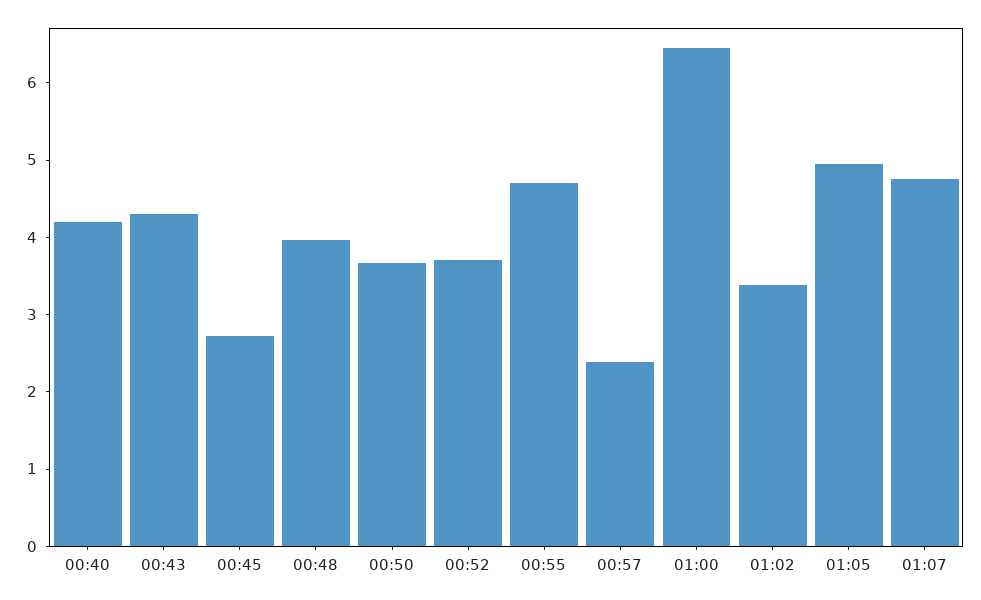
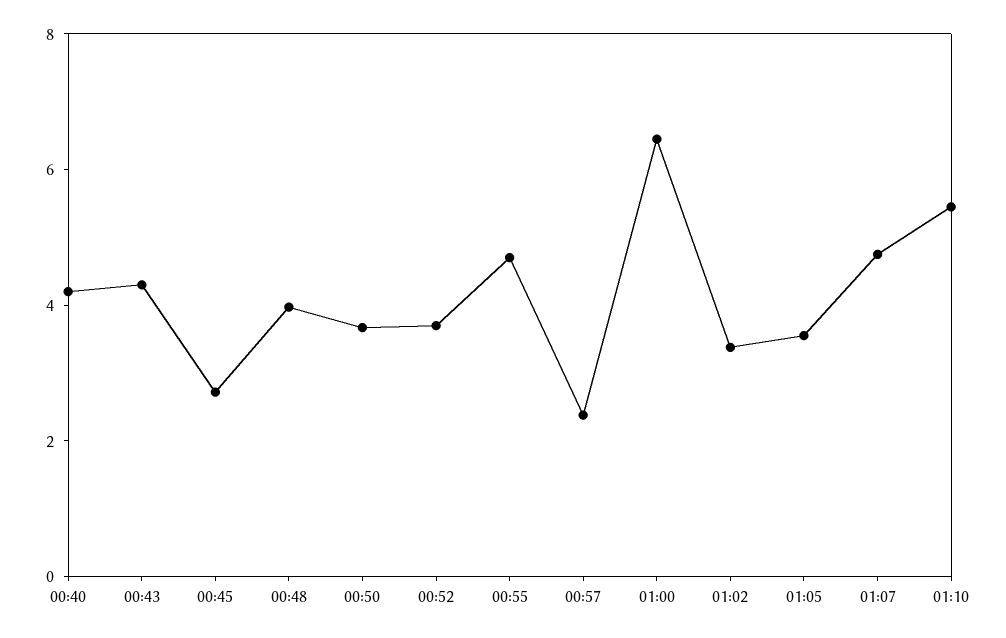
01:05: 5 -> 3.5
01:10: none -> 5.5

